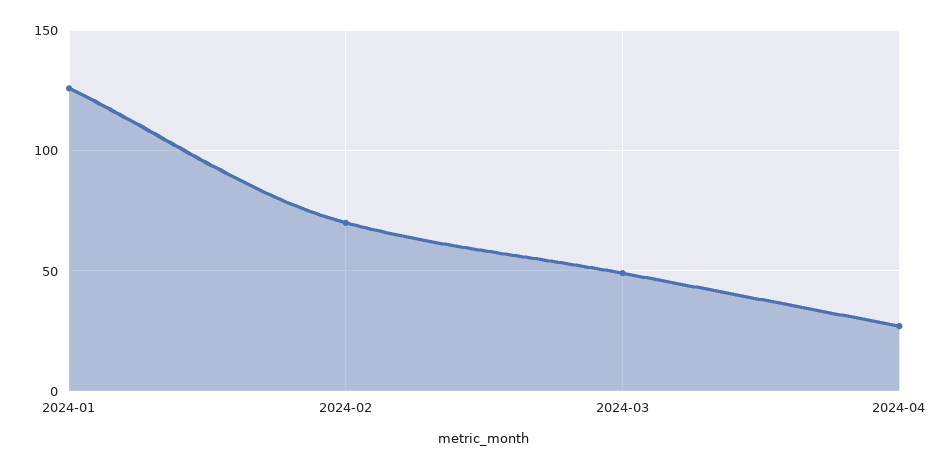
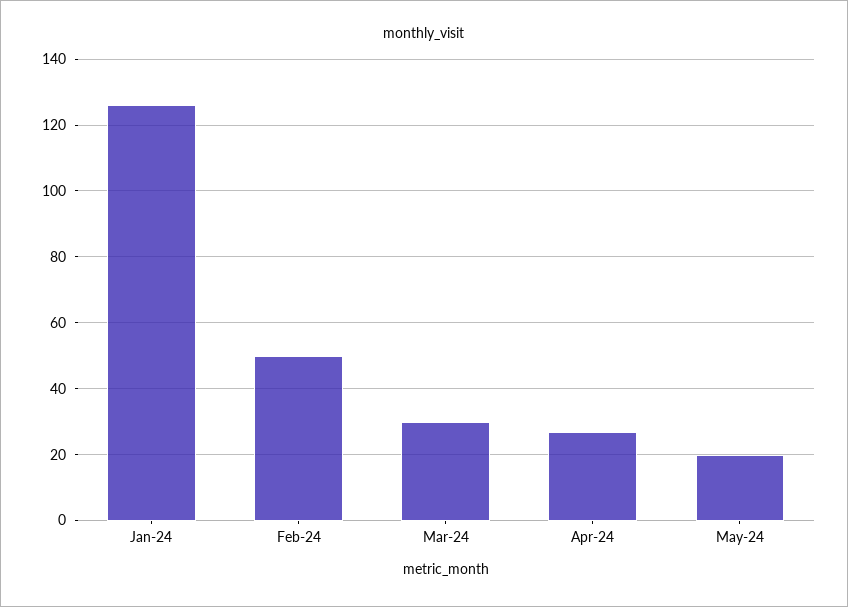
2024-02: 70 -> 50
2024-03: 50 -> 30
May-24: none -> 20

